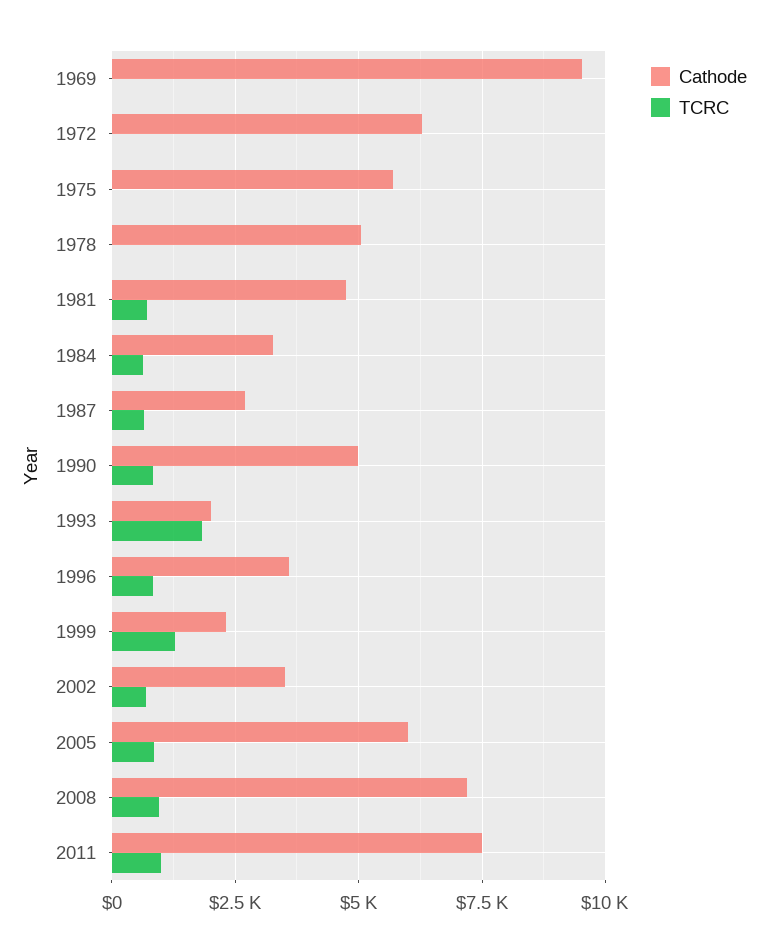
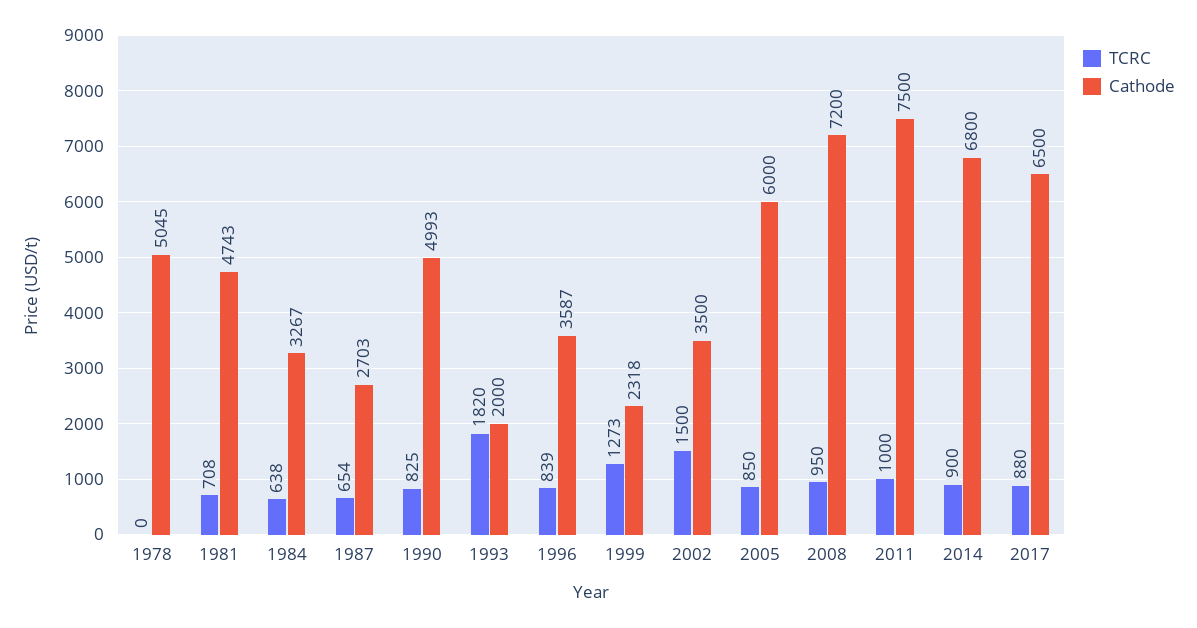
Cathode, 1969: 9500 -> none
TCRC, 1969: 0 -> none
Cathode, 1972: 6250 -> none
TCRC, 1972: 0 -> none
Cathode, 1975: 5750 -> none
TCRC, 1975: 0 -> none
TCRC, 2002: 750 -> 1500
TCRC, 2014: none -> 900
Cathode, 2014: none -> 6800
TCRC, 2017: none -> 880
Cathode, 2017: none -> 6500

